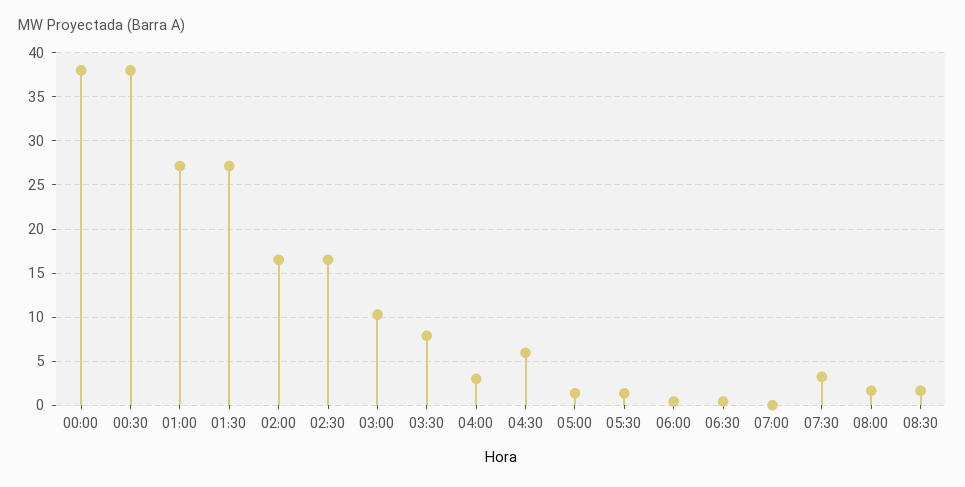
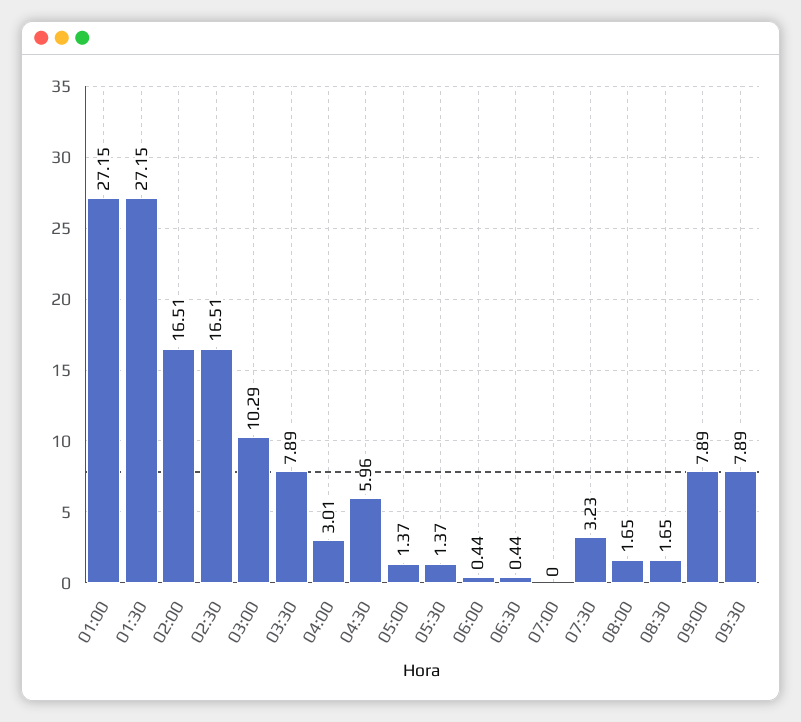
00:00: 38 -> none
00:30: 38 -> none
09:00: none -> 7.89
09:30: none -> 7.89

